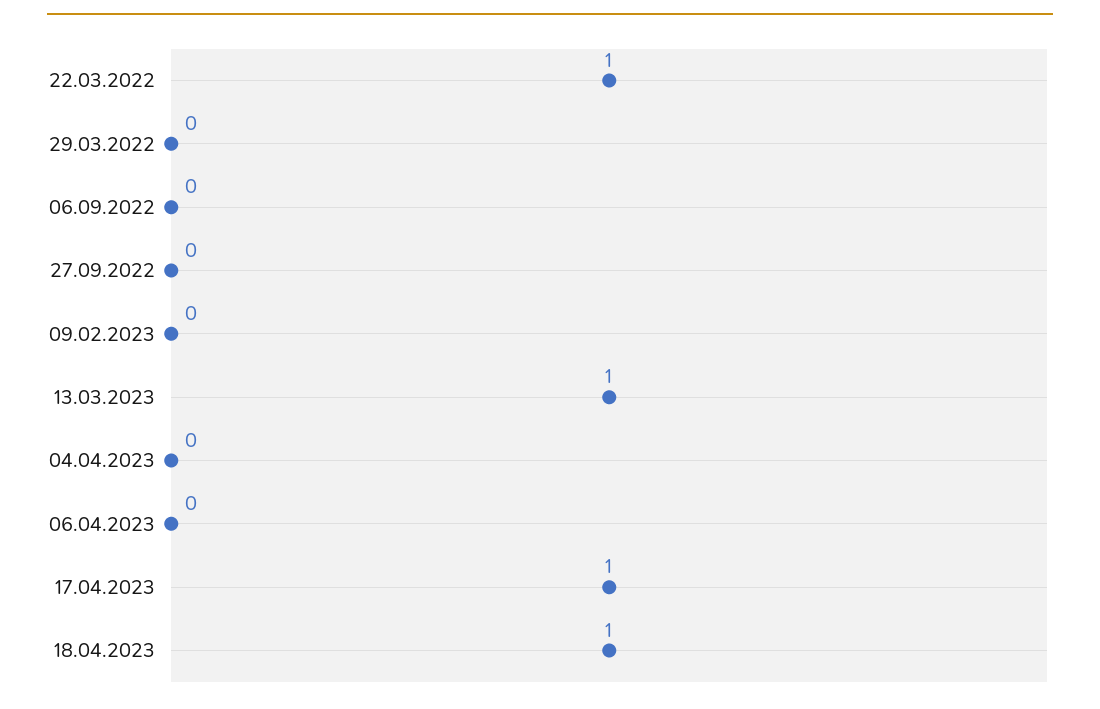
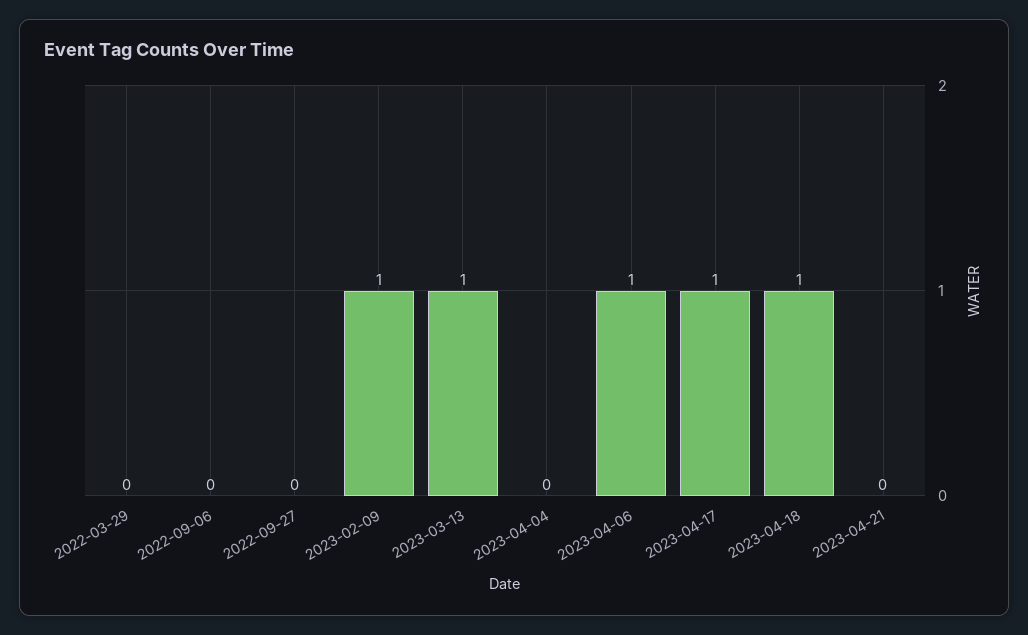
22.03.2022: 1 -> none
09.02.2023: 0 -> 1
06.04.2023: 0 -> 1
2023-04-21: none -> 0

